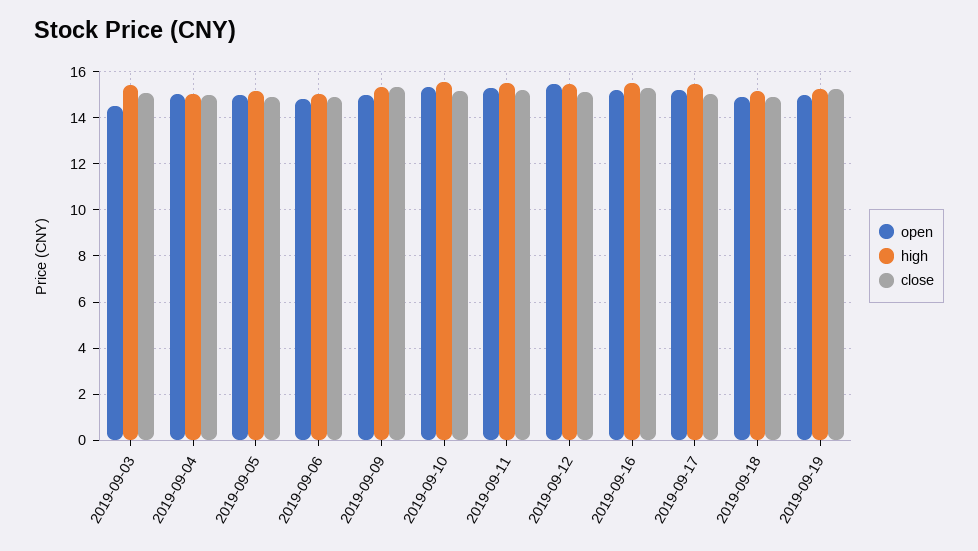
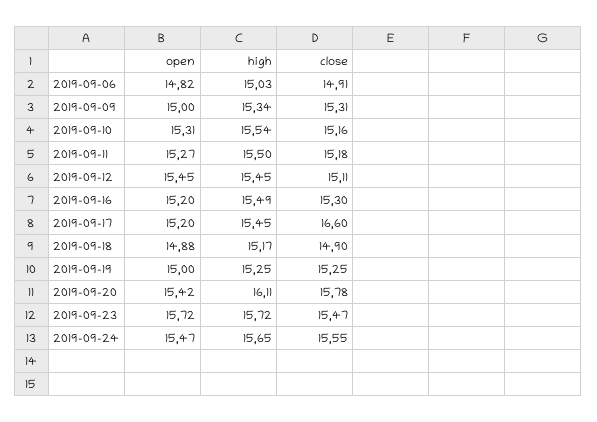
open, 2019-09-03: 14.5 -> none
high, 2019-09-03: 15.5 -> none
close, 2019-09-03: 15 -> none
open, 2019-09-04: 15 -> none
high, 2019-09-04: 15 -> none
close, 2019-09-04: 15 -> none
open, 2019-09-05: 15 -> none
high, 2019-09-05: 15 -> none
close, 2019-09-05: 15 -> none
close, 2019-09-17: 15 -> 16.6
open, 2019-09-20: none -> 15.42
high, 2019-09-20: none -> 16.11
close, 2019-09-20: none -> 15.78
open, 2019-09-23: none -> 15.72
high, 2019-09-23: none -> 15.72
close, 2019-09-23: none -> 15.47
open, 2019-09-24: none -> 15.47
high, 2019-09-24: none -> 15.65
close, 2019-09-24: none -> 15.55

